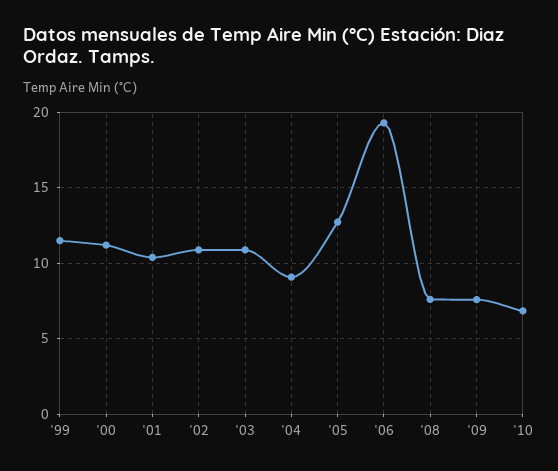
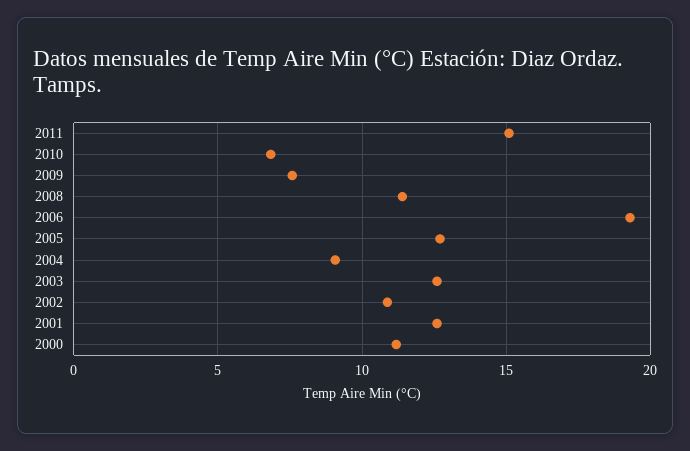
'99: 11.5 -> none
'01: 10.5 -> 12.5
'03: 11 -> 12.5
'08: 7.5 -> 11.5
2011: none -> 15

